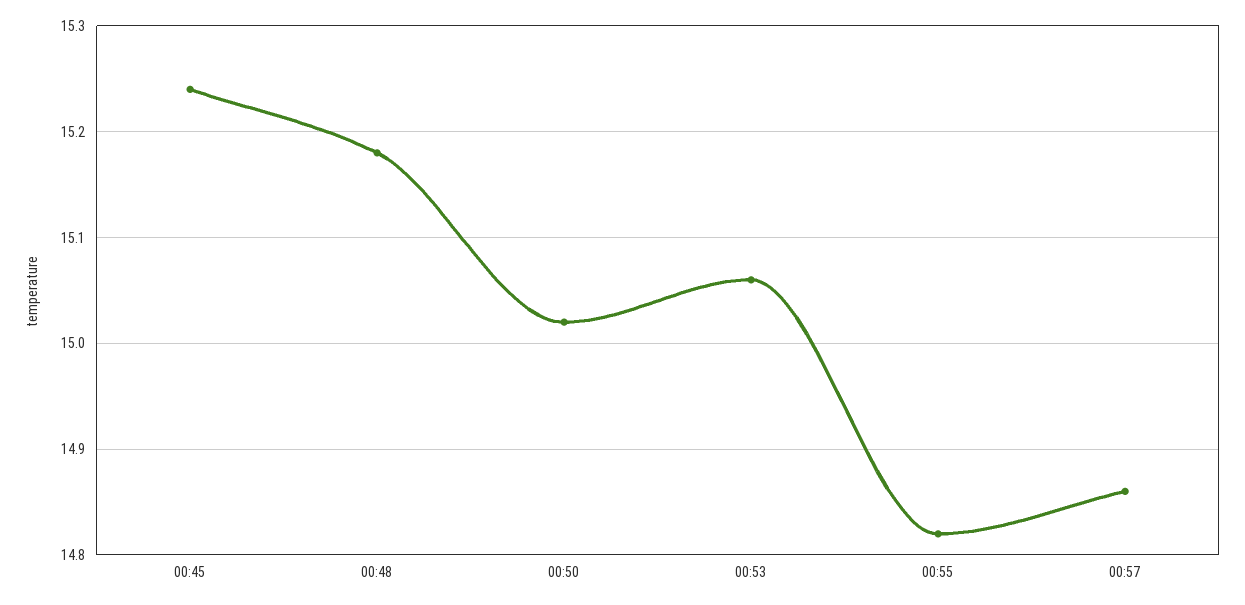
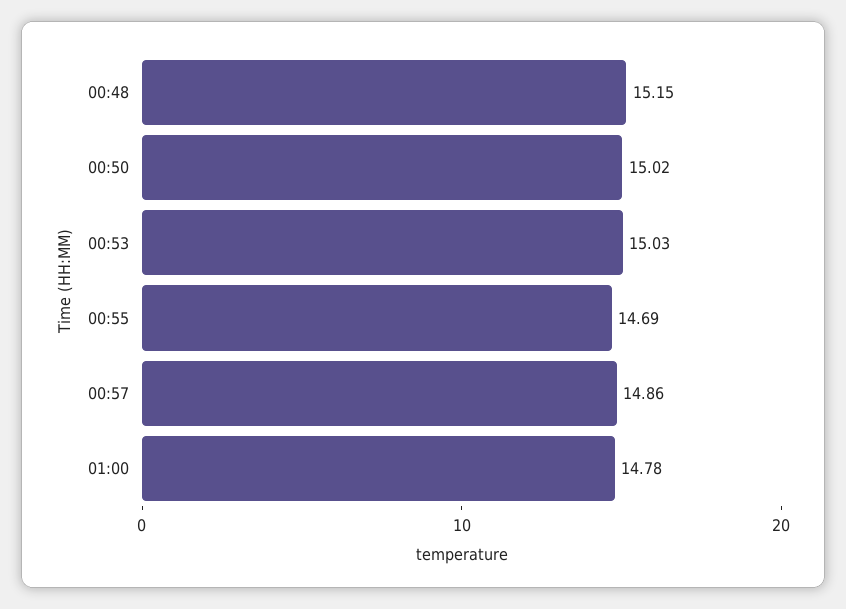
00:45: 15.24 -> none
00:48: 15.18 -> 15.15
00:53: 15.06 -> 15.03
00:55: 14.82 -> 14.69
01:00: none -> 14.78

